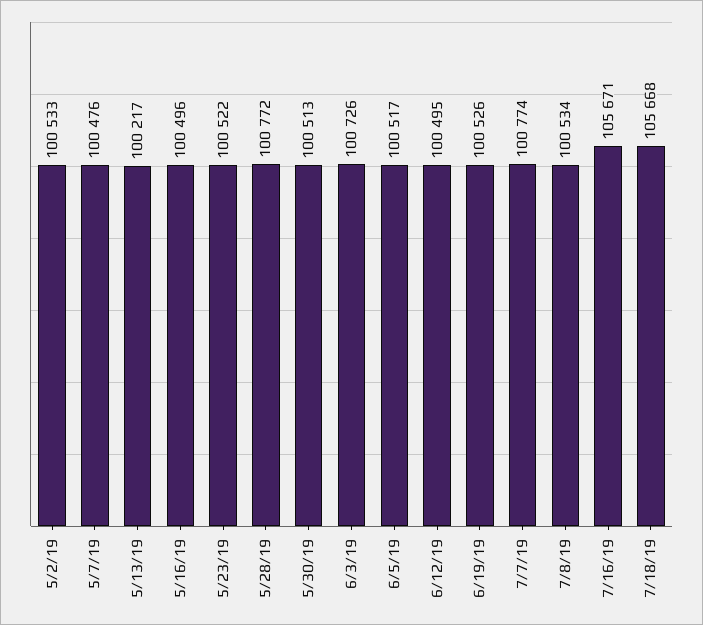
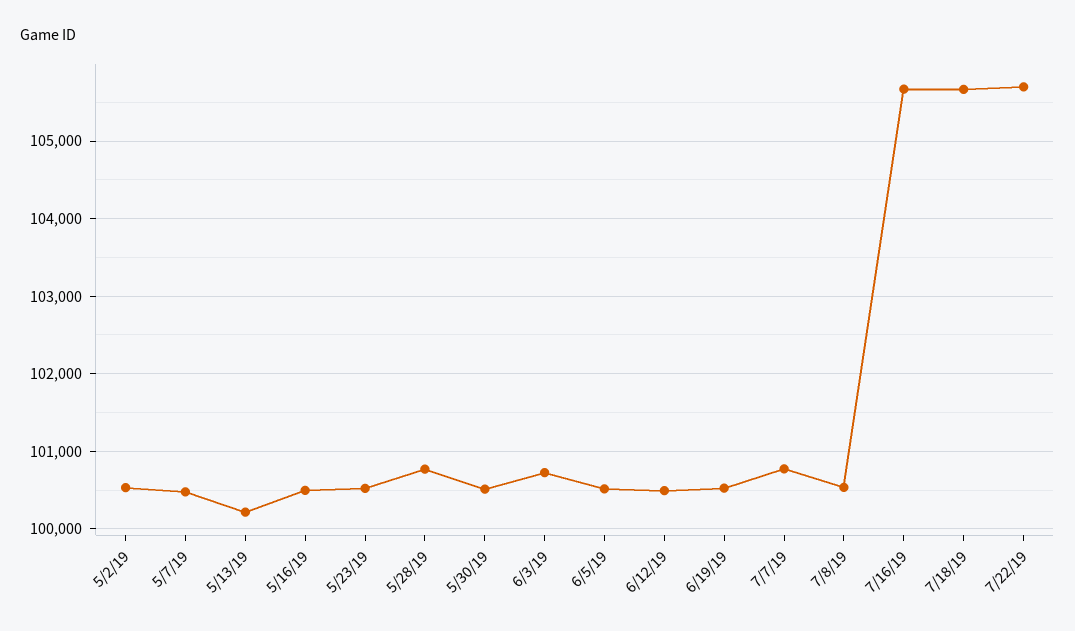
7/22/19: none -> 105700

